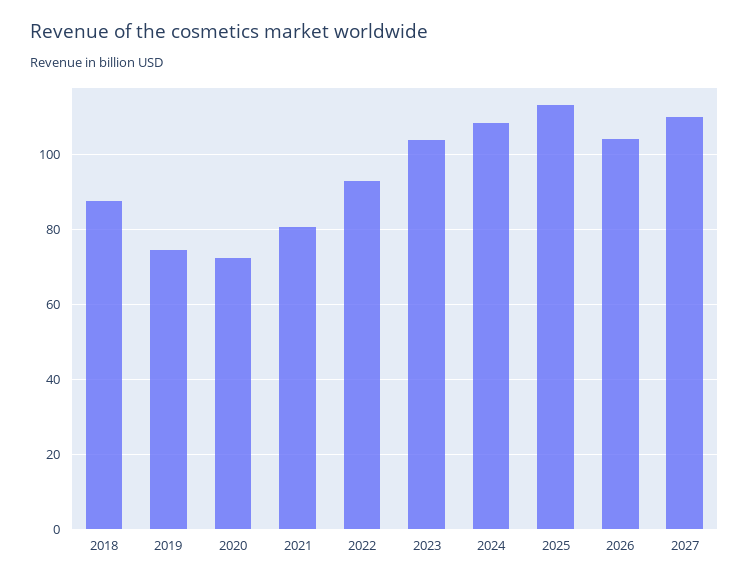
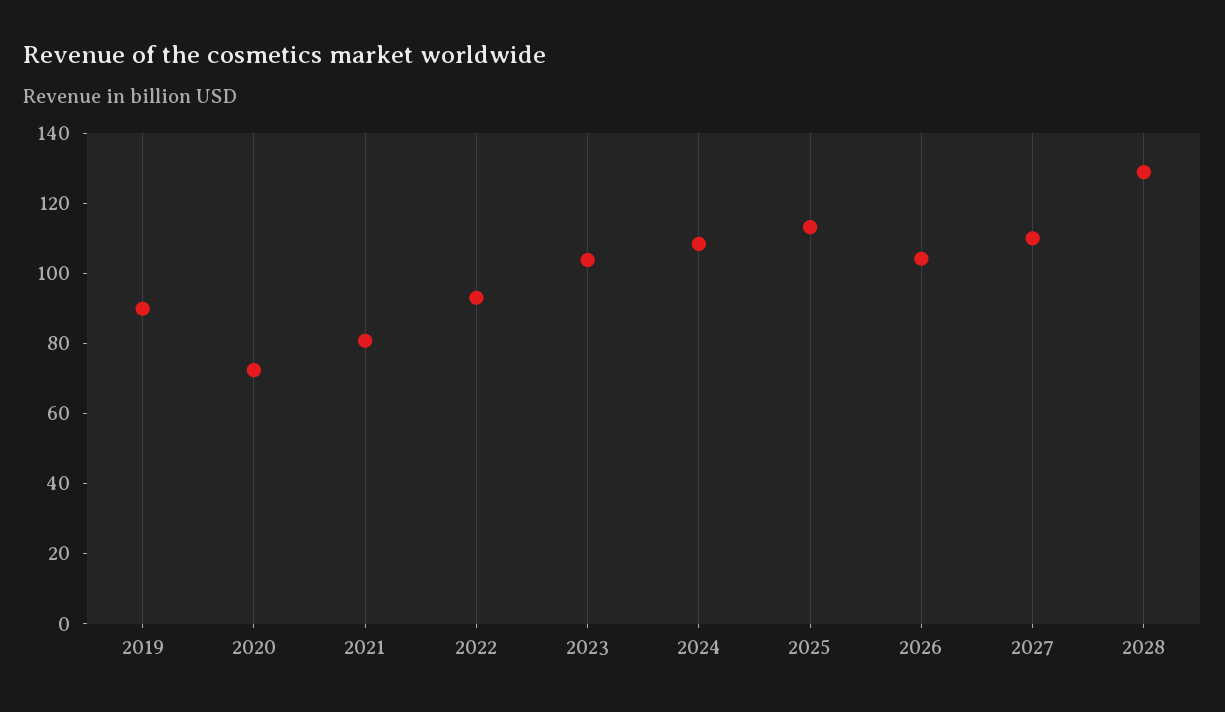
2018: 88 -> none
2019: 74 -> 90
2028: none -> 130

